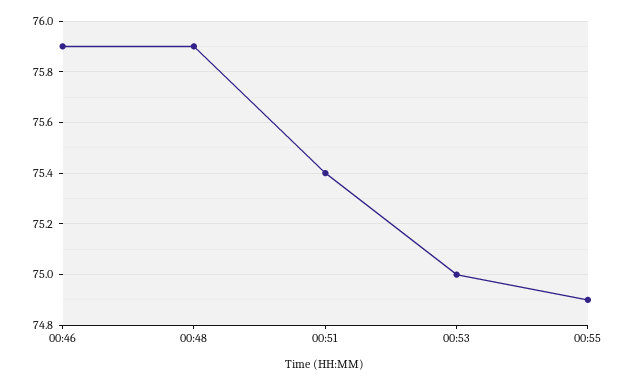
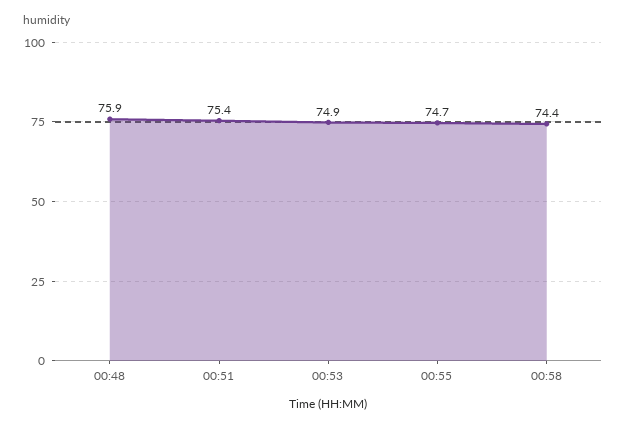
00:46: 75.9 -> none
00:53: 75 -> 74.9
00:55: 74.9 -> 74.7
00:58: none -> 74.4

